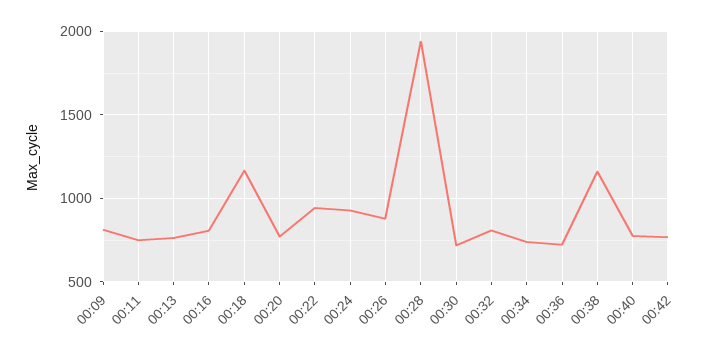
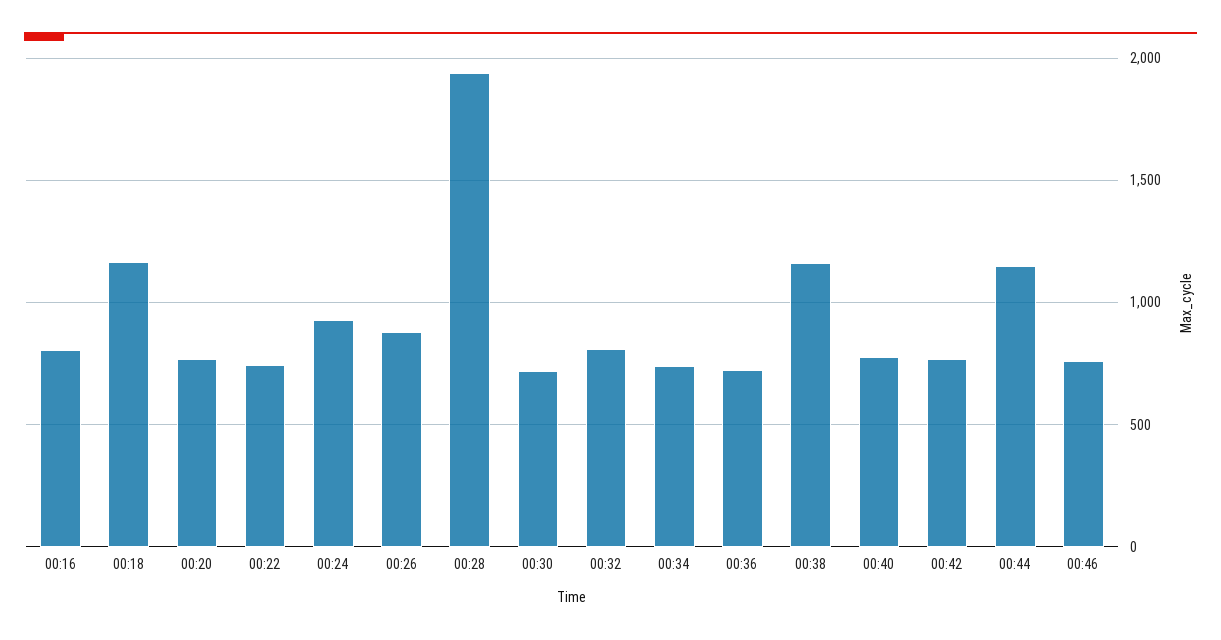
00:09: 800 -> none
00:11: 750 -> none
00:13: 750 -> none
00:22: 950 -> 750
00:44: none -> 1150
00:46: none -> 750

